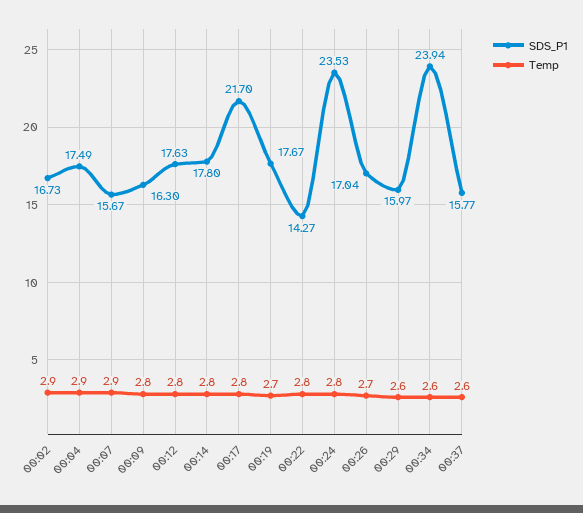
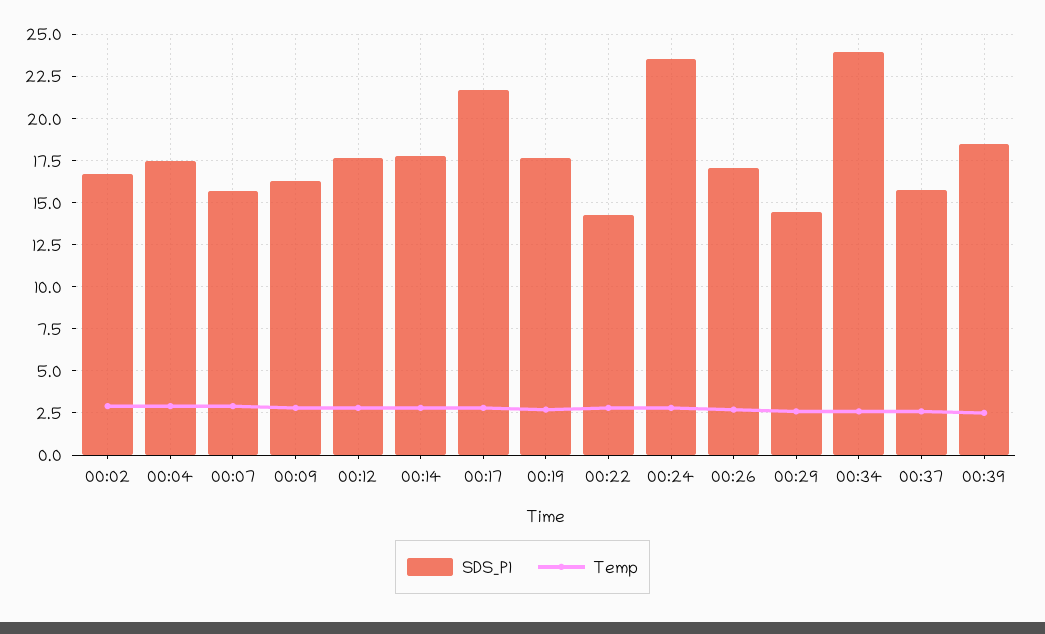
SDS_P1, 00:29: 15.97 -> 14.5
SDS_P1, 00:39: none -> 18.5
Temp, 00:39: none -> 2.5

